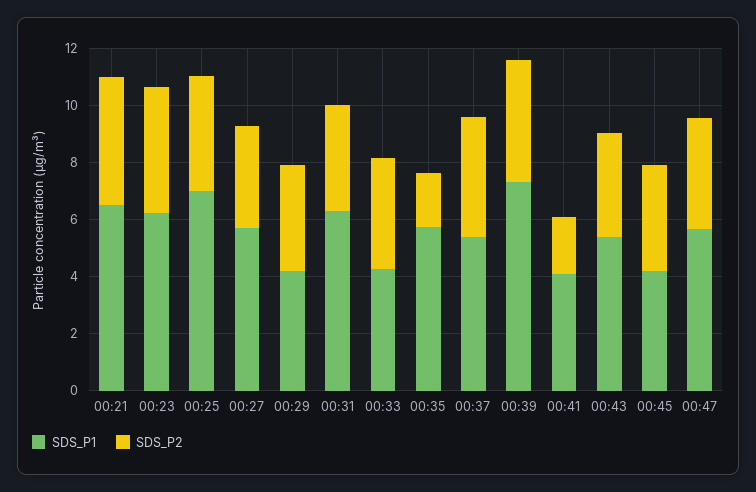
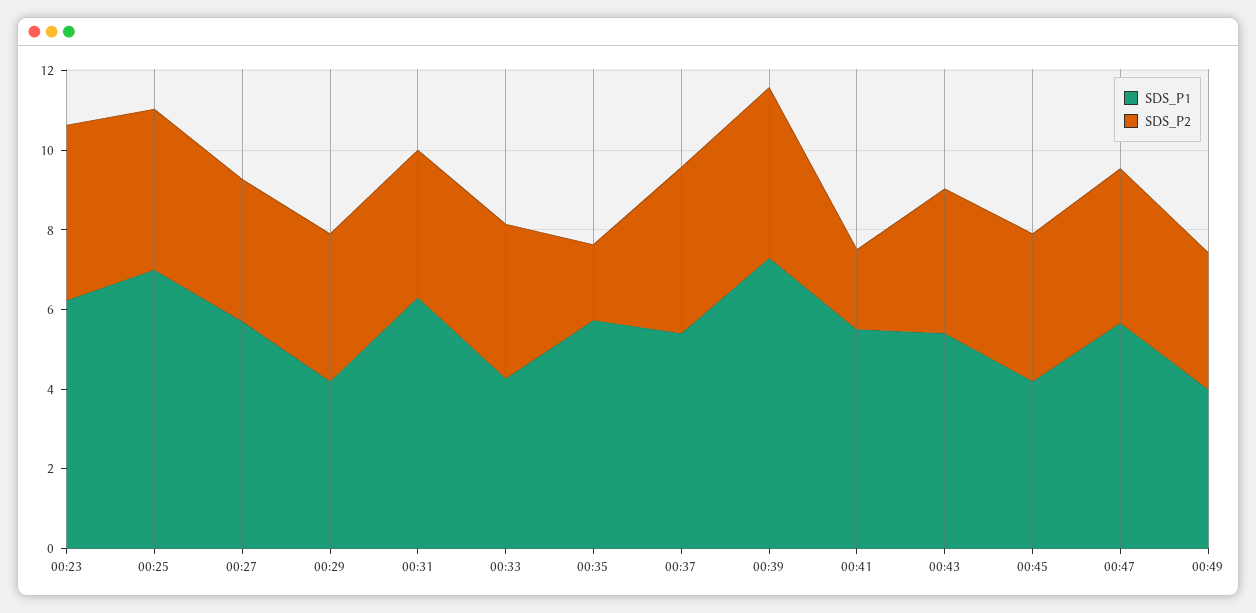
SDS_P1, 00:21: 6.5 -> none
SDS_P2, 00:21: 4.5 -> none
SDS_P1, 00:41: 4 -> 5.5
SDS_P1, 00:49: none -> 4
SDS_P2, 00:49: none -> 3.5

